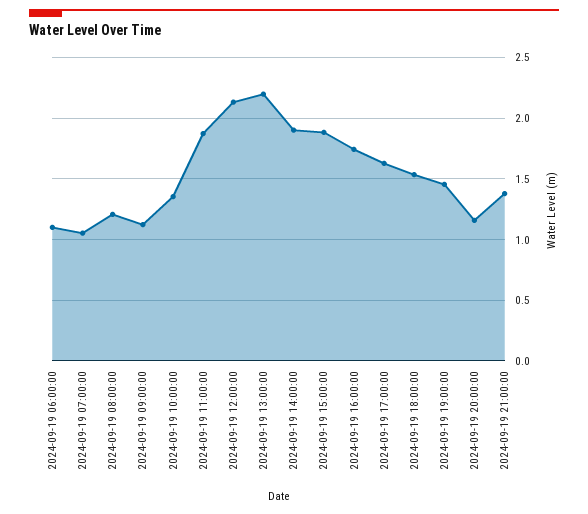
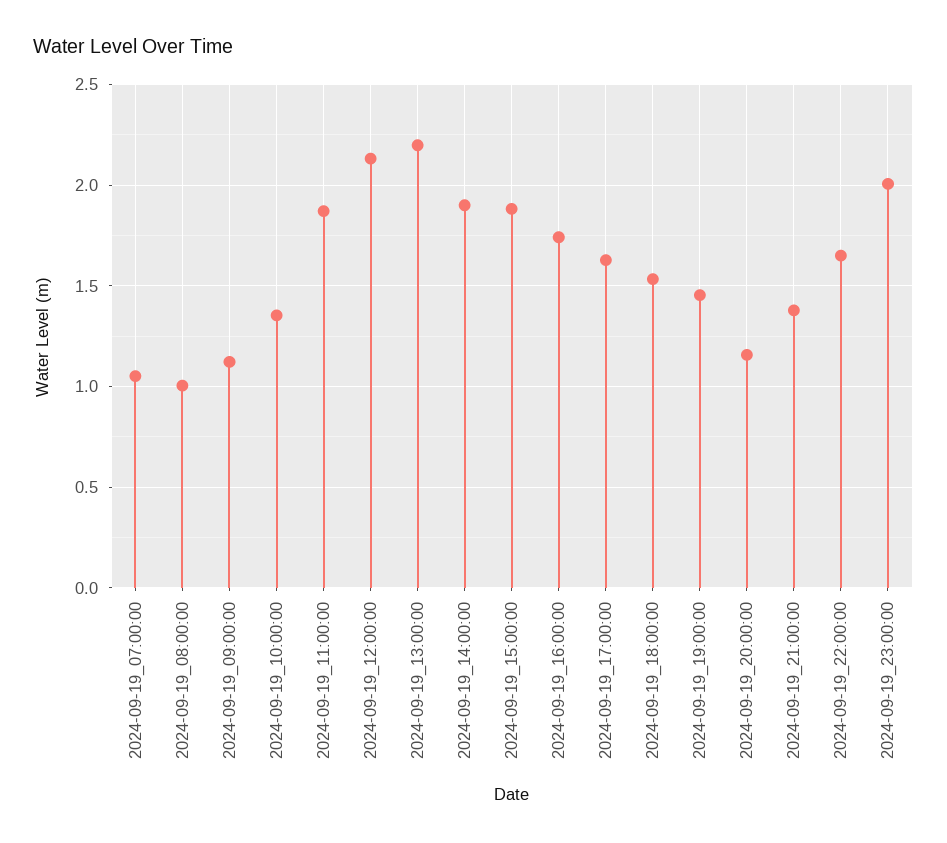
2024-09-19 06:00:00: 1.1 -> none
2024-09-19 08:00:00: 1.2 -> 1
2024-09-19_22:00:00: none -> 1.65
2024-09-19_23:00:00: none -> 2

